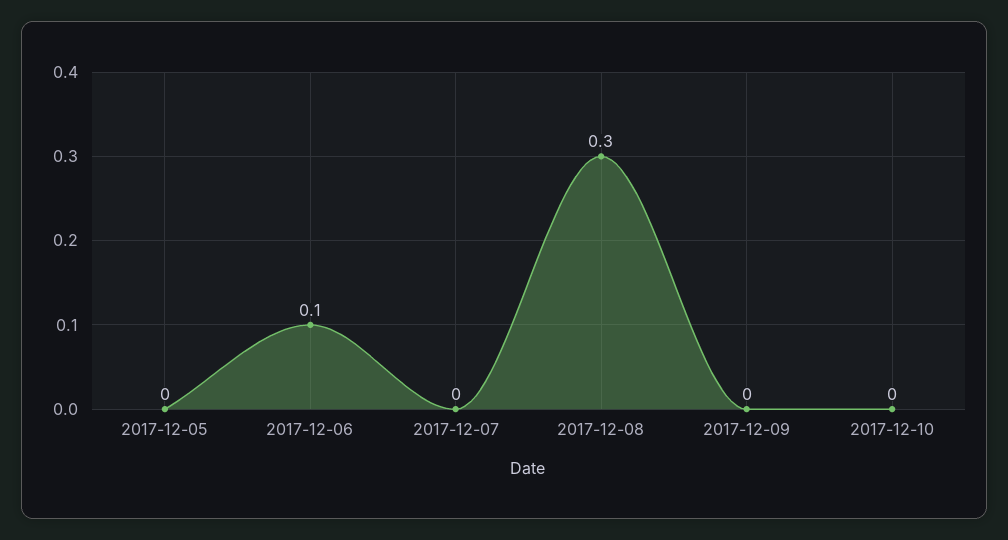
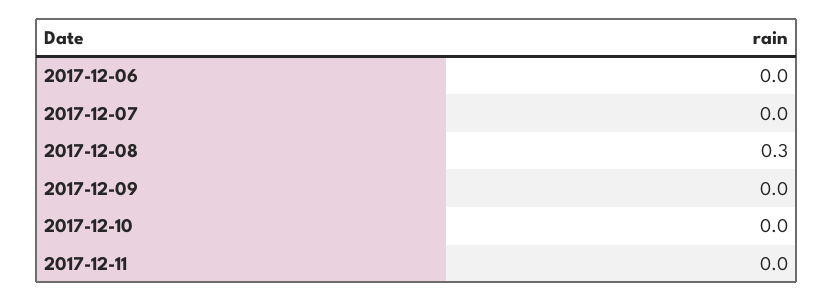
2017-12-05: 0 -> none
2017-12-06: 0.1 -> 0
2017-12-11: none -> 0

